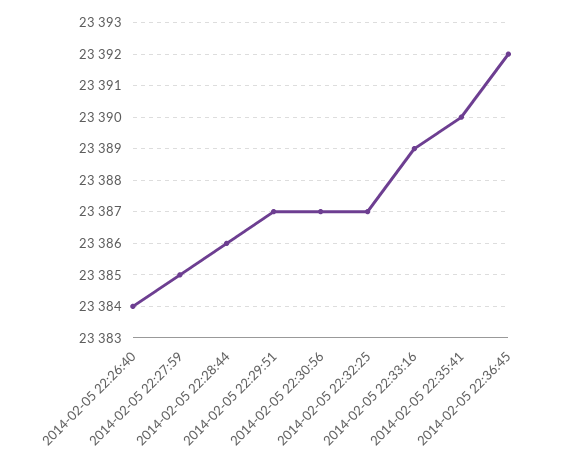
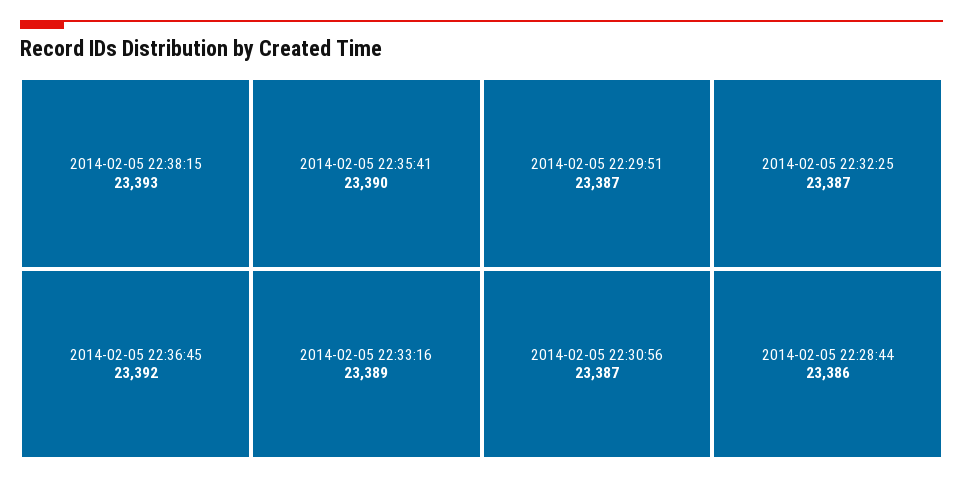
2014-02-05 22:26:40: 23384 -> none
2014-02-05 22:27:59: 23385 -> none
2014-02-05 22:38:15: none -> 23393

